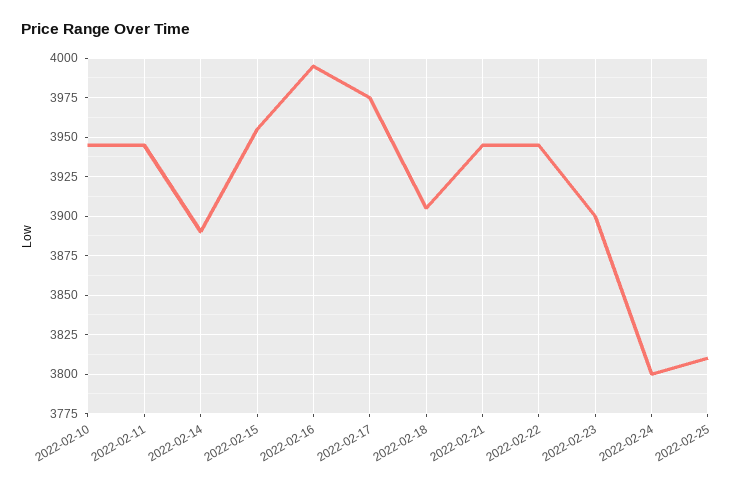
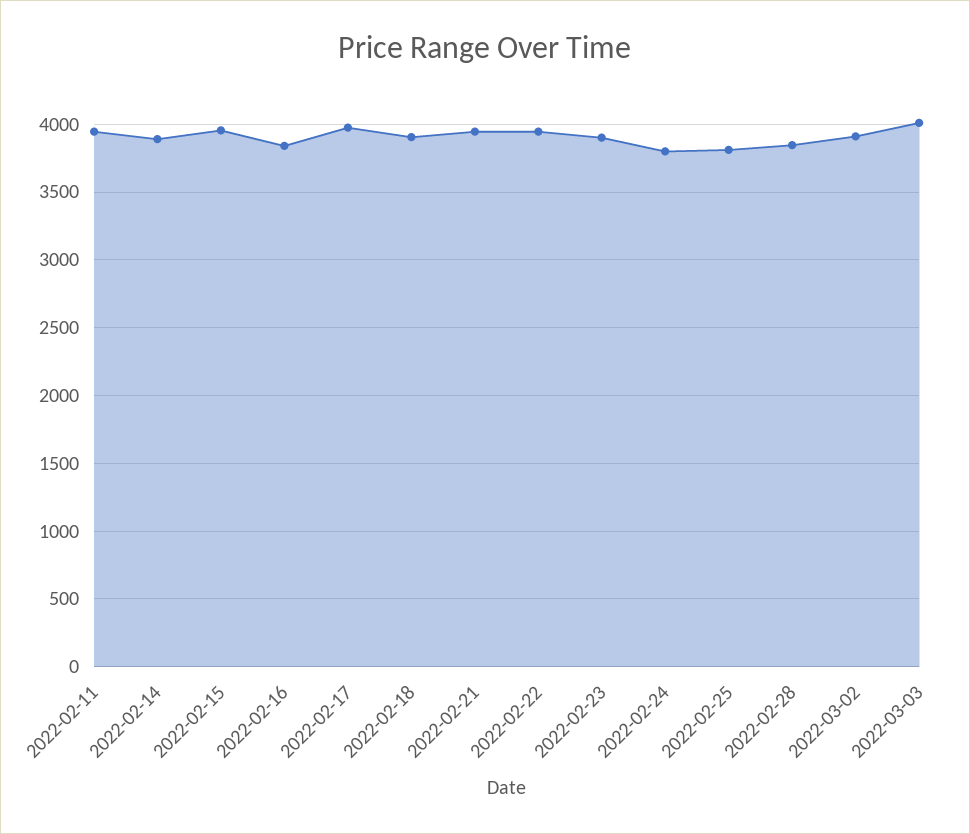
2022-02-10: 3945 -> none
2022-02-16: 3995 -> 3850
2022-02-28: none -> 3850
2022-03-02: none -> 3900
2022-03-03: none -> 4000

